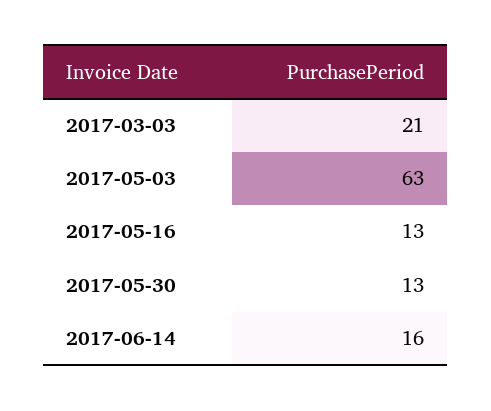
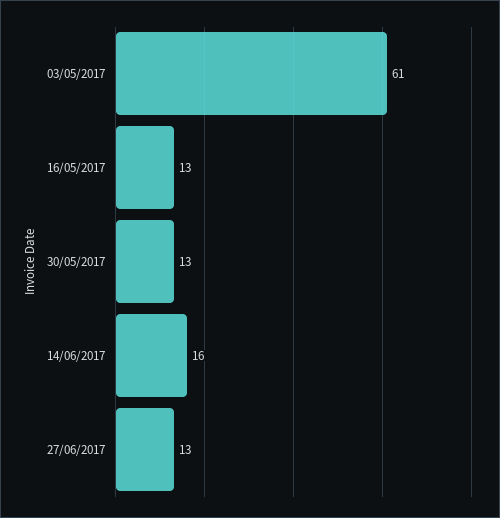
2017-03-03: 21 -> none
2017-05-03: 63 -> 61
27/06/2017: none -> 13

